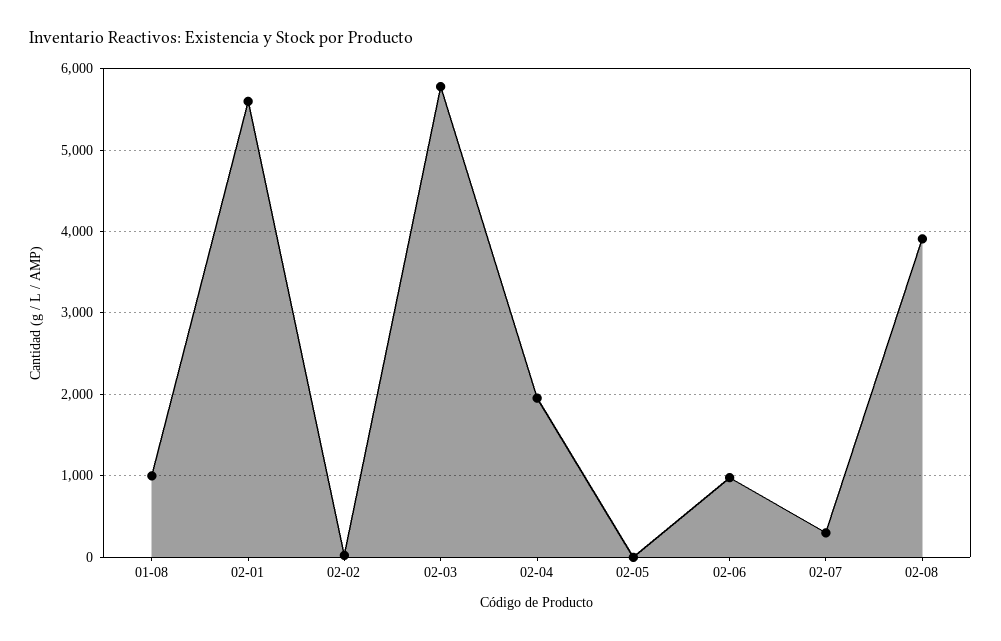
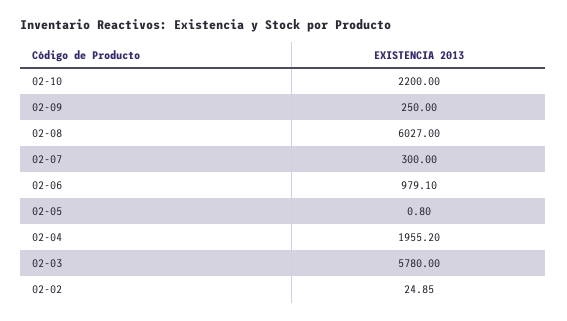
01-08: 1000 -> none
02-01: 5600 -> none
02-08: 3900 -> 6027
02-10: none -> 2200
02-09: none -> 250

